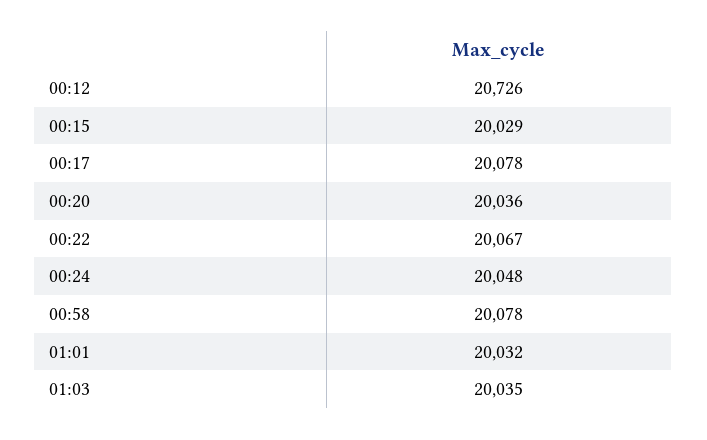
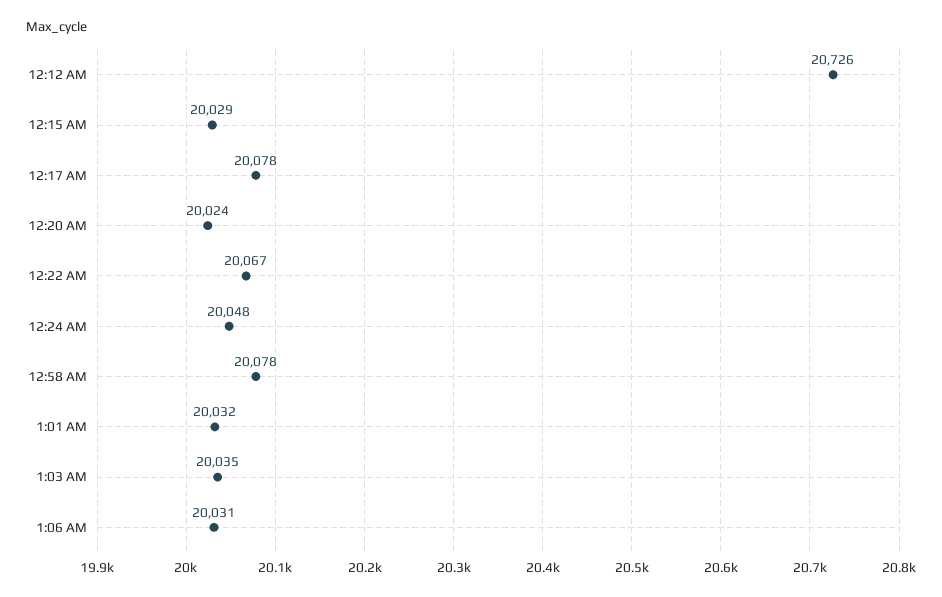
00:20: 20036 -> 20024
1:06 AM: none -> 20031

